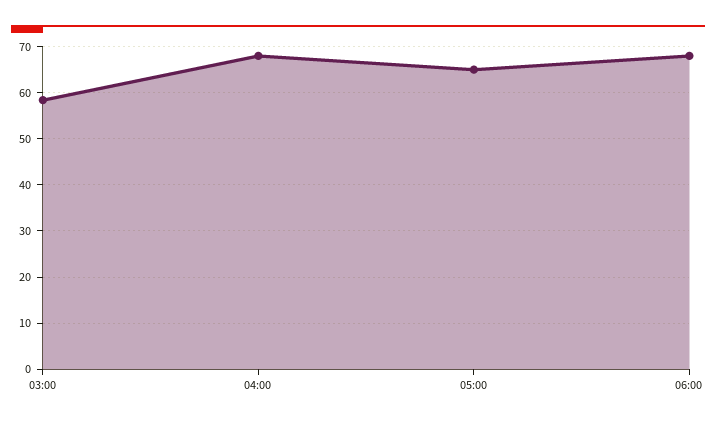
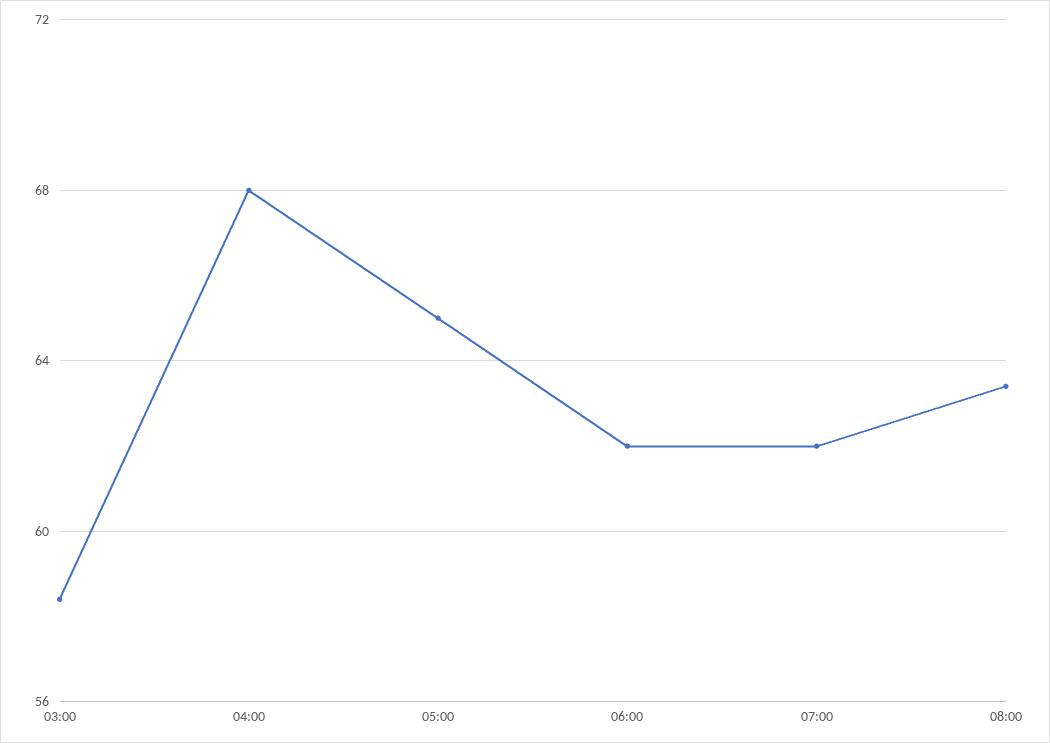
06:00: 68 -> 62
07:00: none -> 62
08:00: none -> 63.5

